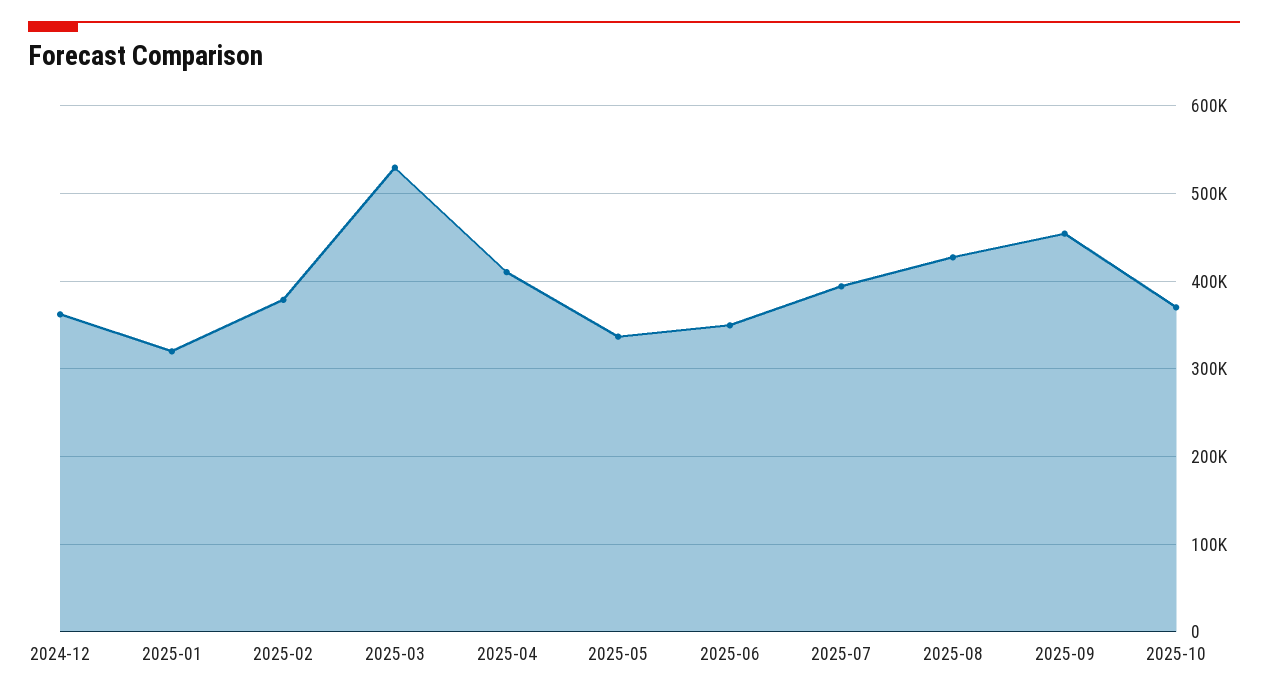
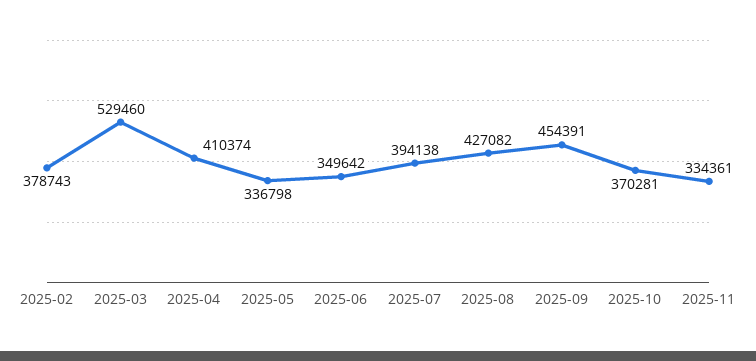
2024-12: 360000 -> none
2025-01: 320000 -> none
2025-11: none -> 334361

